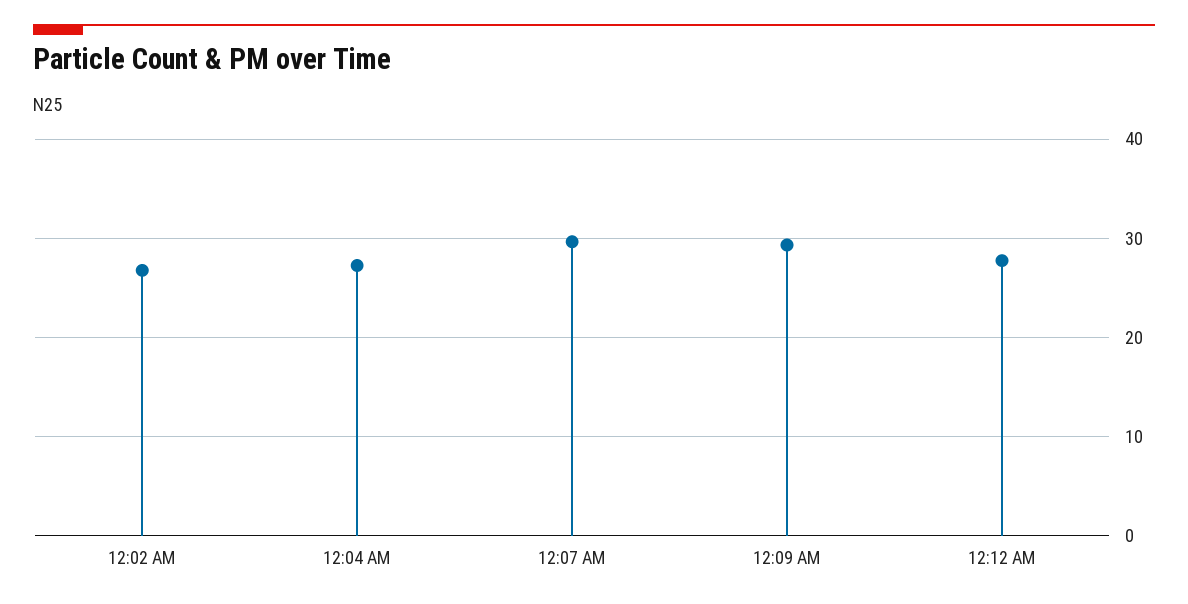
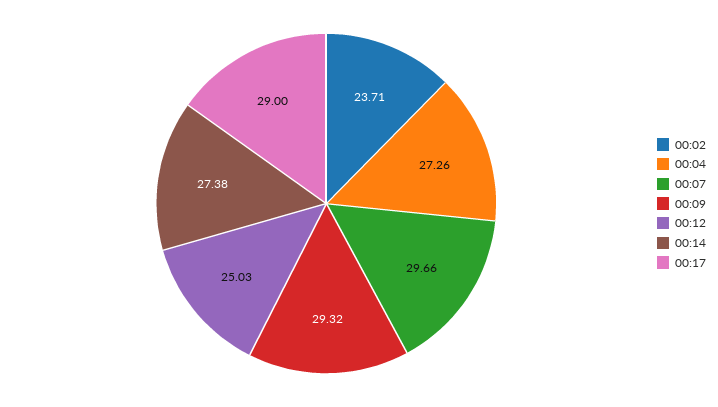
12:02 AM: 27 -> 23.71
12:12 AM: 28 -> 25.03
00:14: none -> 27.38
00:17: none -> 29

